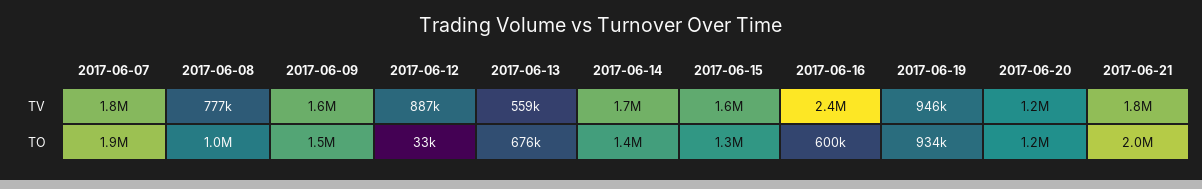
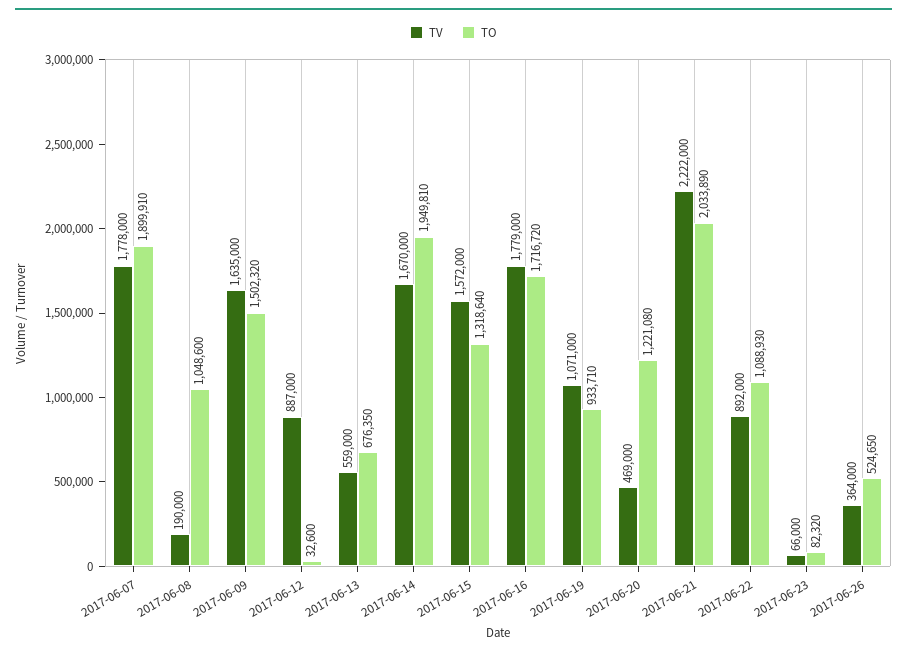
TV, 2017-06-08: 777000 -> 190000
TV, 2017-06-16: 2400000 -> 1779000
TV, 2017-06-19: 946000 -> 1071000
TV, 2017-06-20: 1200000 -> 469000
TV, 2017-06-21: 1800000 -> 2222000
TO, 2017-06-14: 1400000 -> 1949810
TO, 2017-06-16: 600000 -> 1716720
TV, 2017-06-22: none -> 892000
TO, 2017-06-22: none -> 1088930
TV, 2017-06-23: none -> 66000
TO, 2017-06-23: none -> 82320
TV, 2017-06-26: none -> 364000
TO, 2017-06-26: none -> 524650

